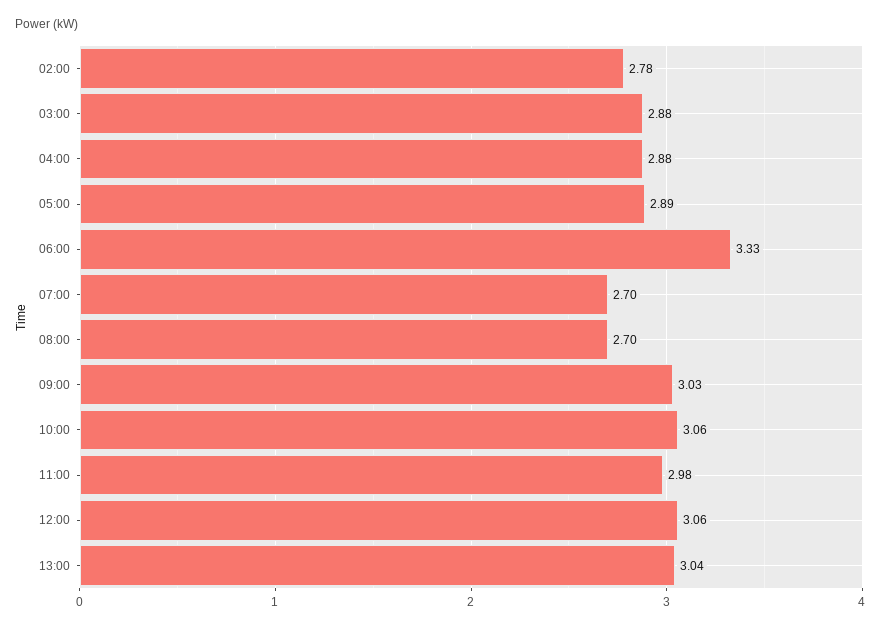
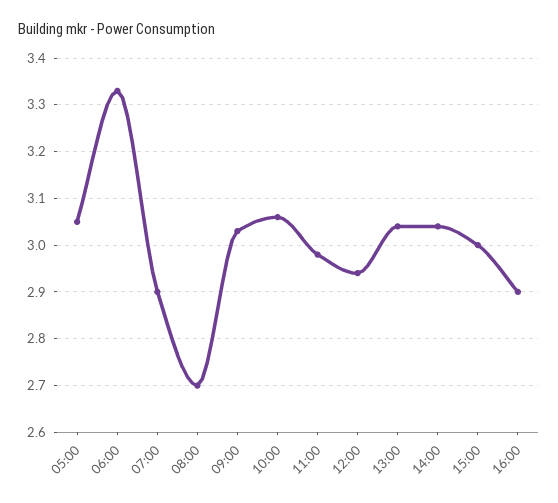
02:00: 2.78 -> none
03:00: 2.88 -> none
04:00: 2.88 -> none
05:00: 2.89 -> 3.05
07:00: 2.7 -> 2.9
12:00: 3.06 -> 2.95
14:00: none -> 3.05
15:00: none -> 3
16:00: none -> 2.9

